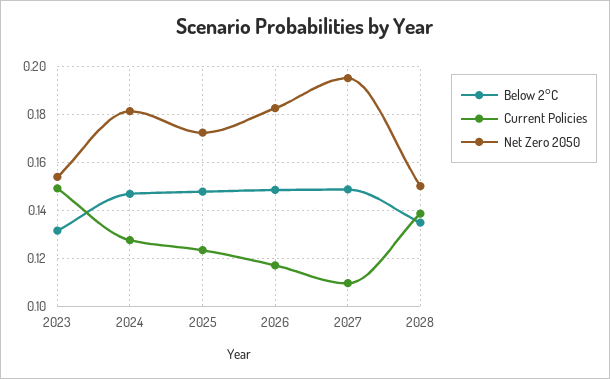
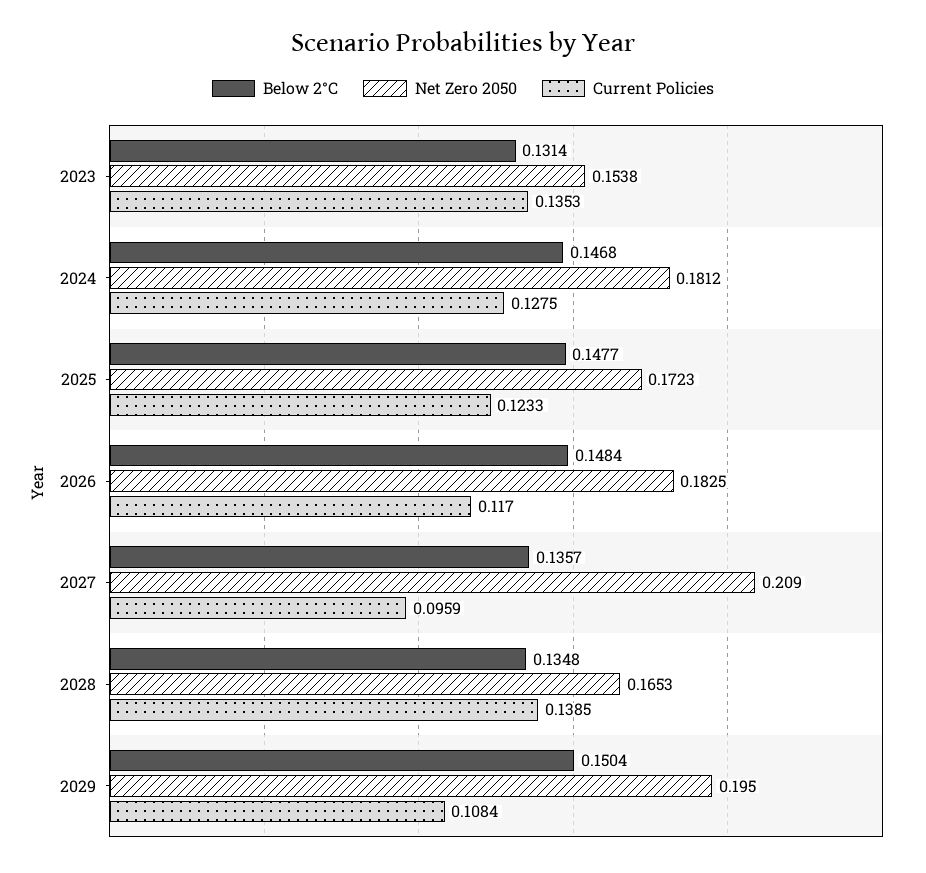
Current Policies, 2023: 0.15 -> 0.1353
Below 2°C, 2027: 0.15 -> 0.1357
Current Policies, 2027: 0.11 -> 0.0959
Net Zero 2050, 2027: 0.195 -> 0.209
Net Zero 2050, 2028: 0.15 -> 0.1653
Below 2°C, 2029: none -> 0.1504
Net Zero 2050, 2029: none -> 0.195
Current Policies, 2029: none -> 0.1084

